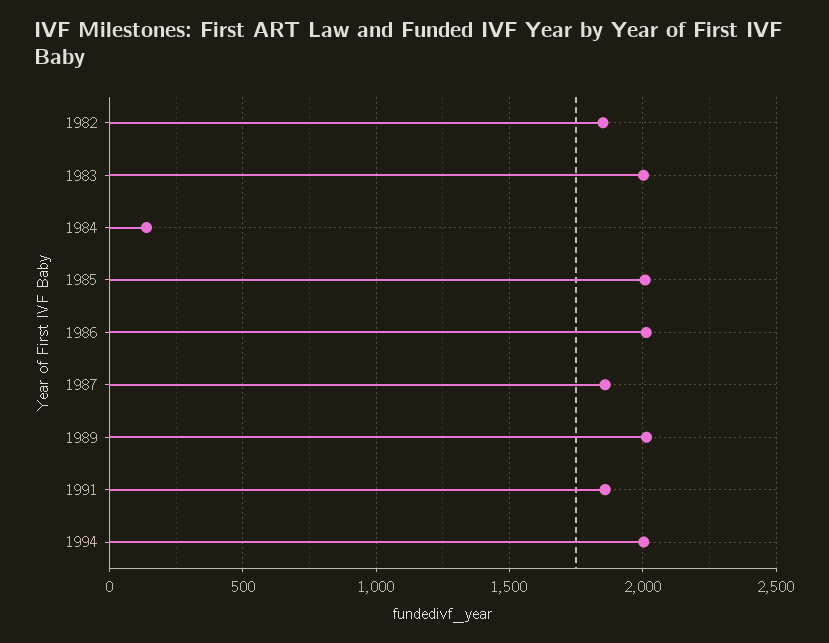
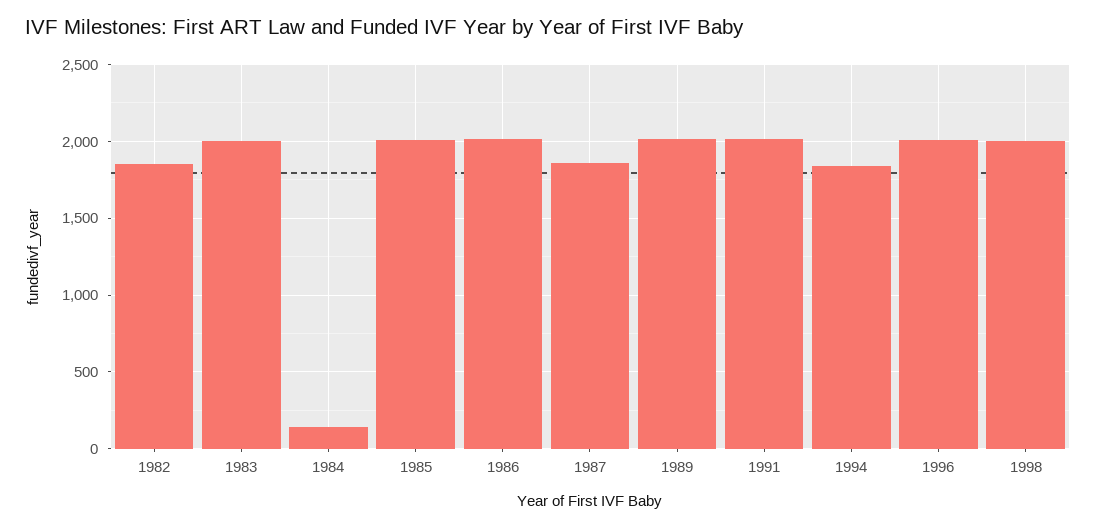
1991: 1850 -> 2000
1994: 2000 -> 1850
1996: none -> 2000
1998: none -> 2000

